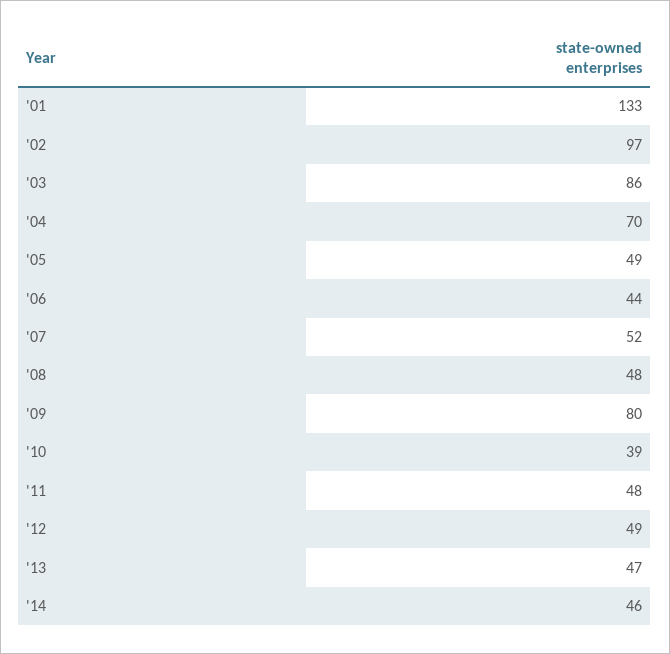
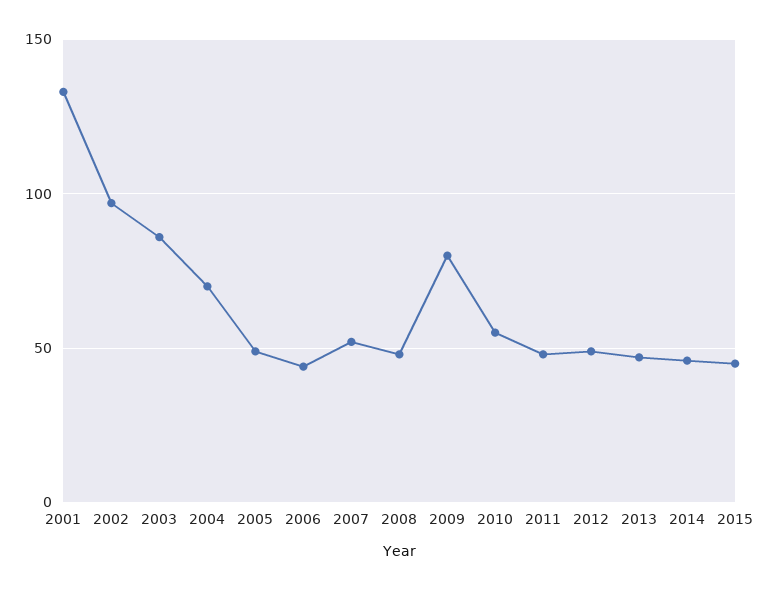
'10: 39 -> 55
2015: none -> 45

